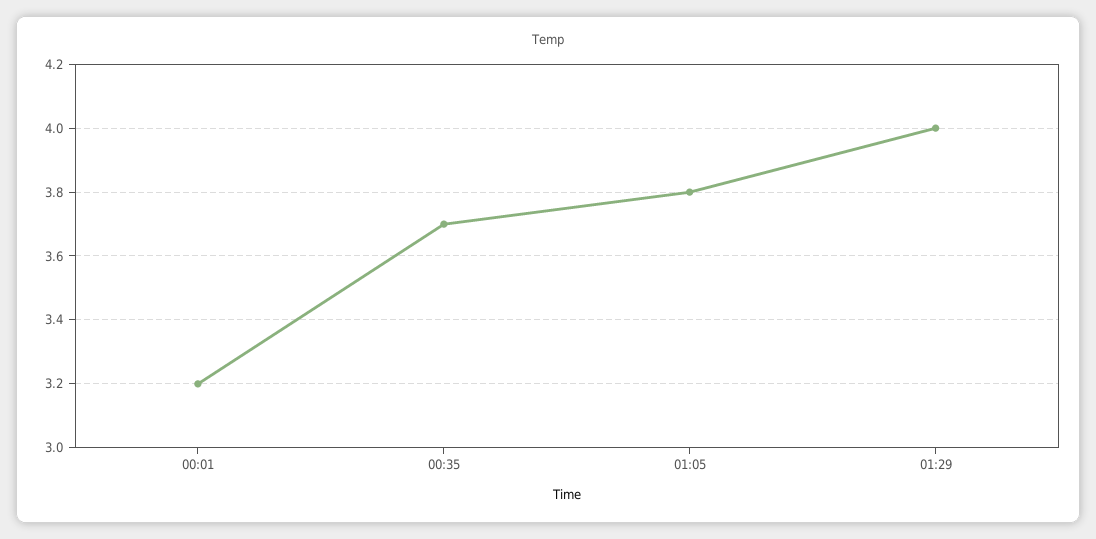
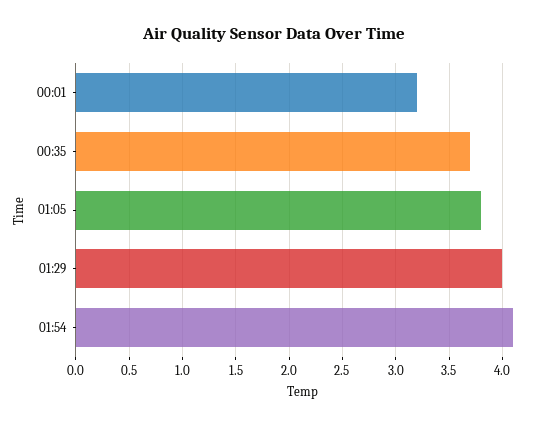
01:54: none -> 4.1

